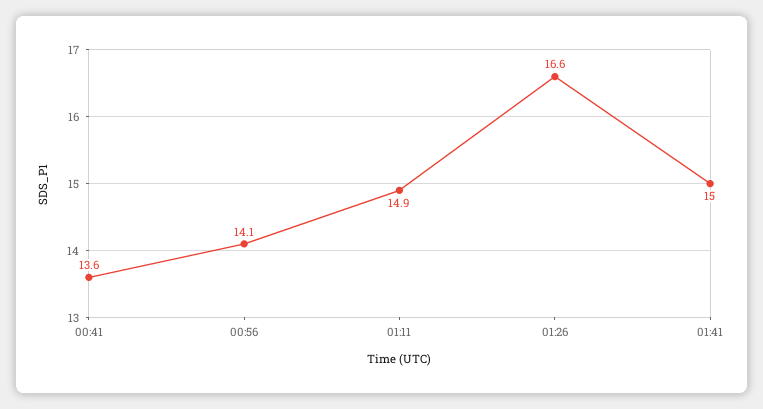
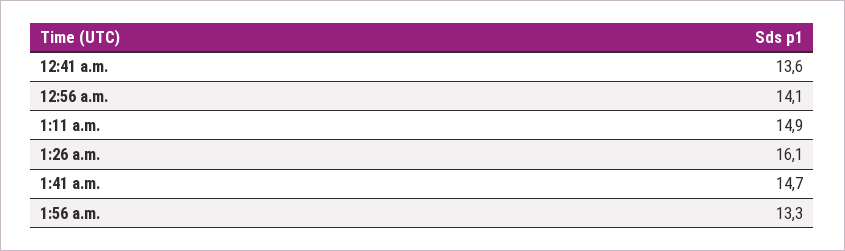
01:26: 16.6 -> 16.1
01:41: 15 -> 14.7
1:56 a.m.: none -> 13.3

